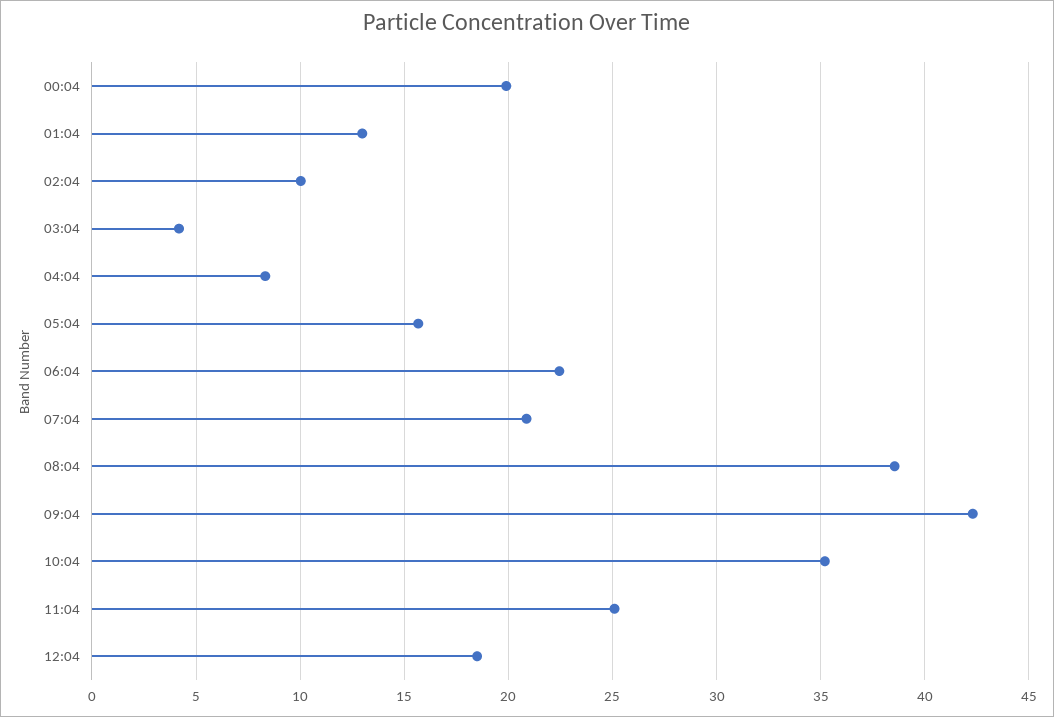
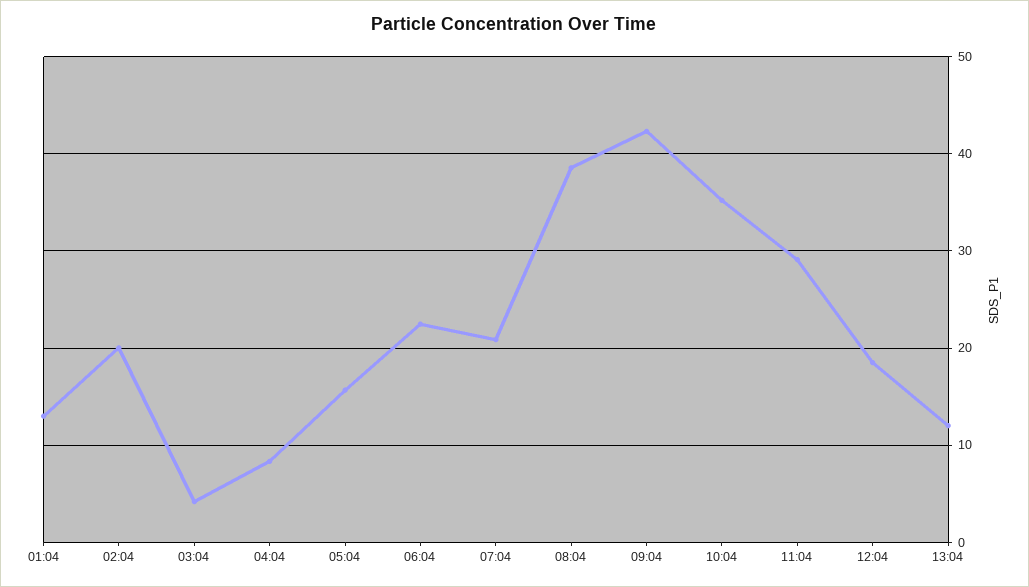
00:04: 20 -> none
02:04: 10 -> 20
11:04: 25 -> 29
13:04: none -> 12

